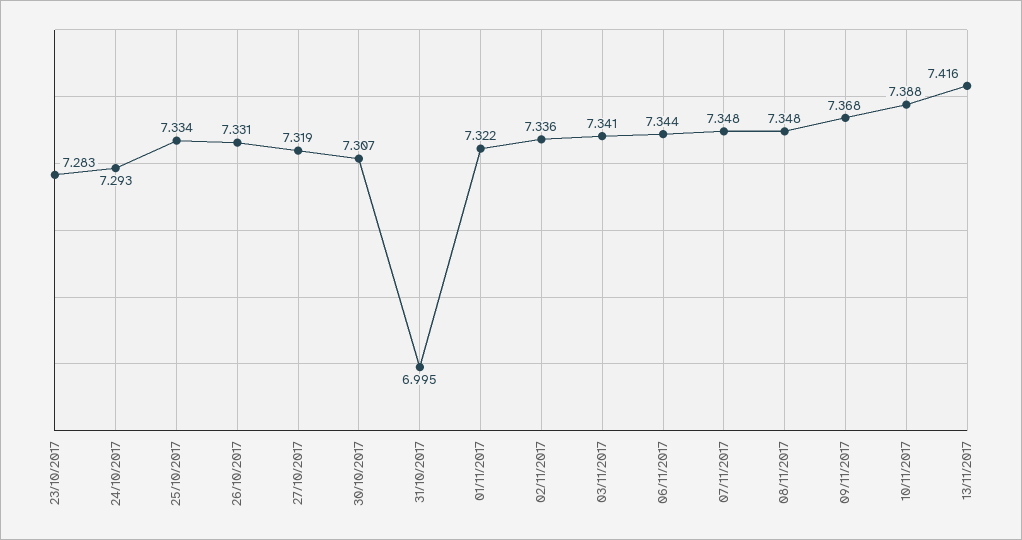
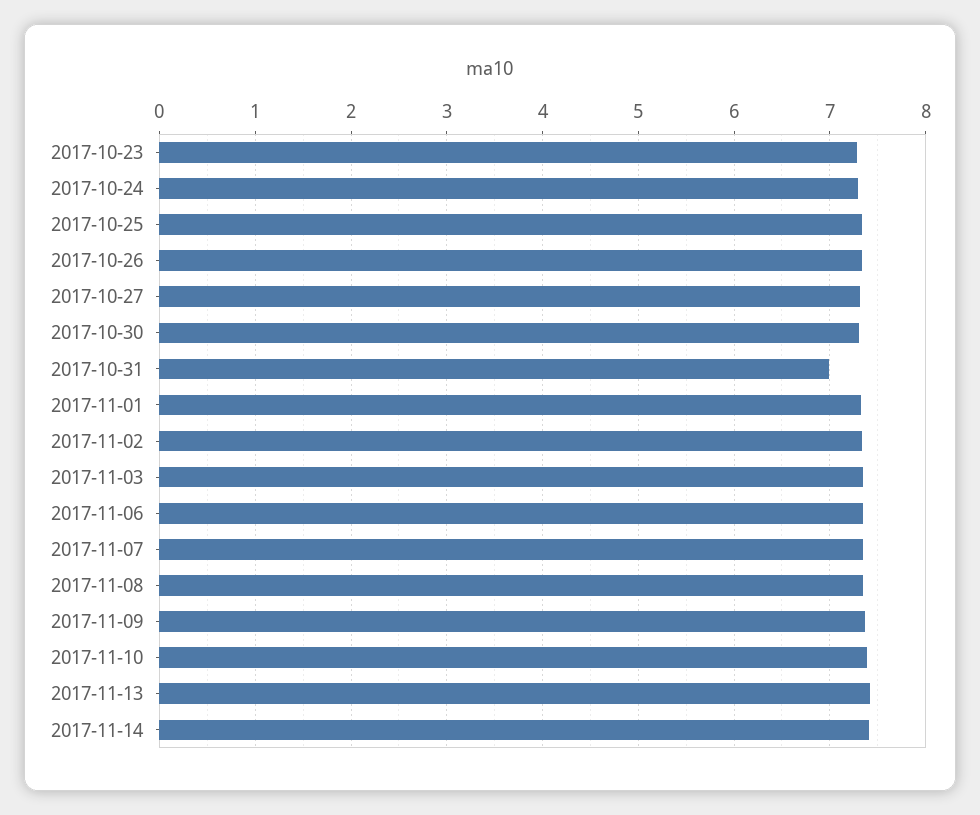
2017-11-14: none -> 7.4

